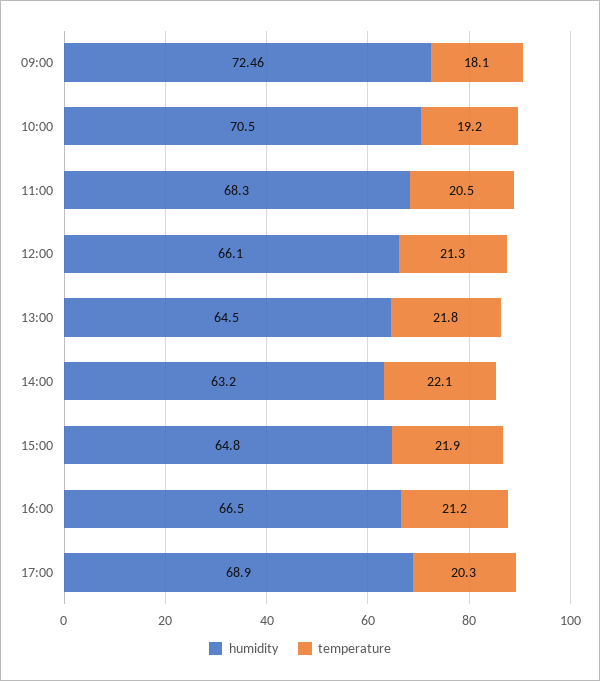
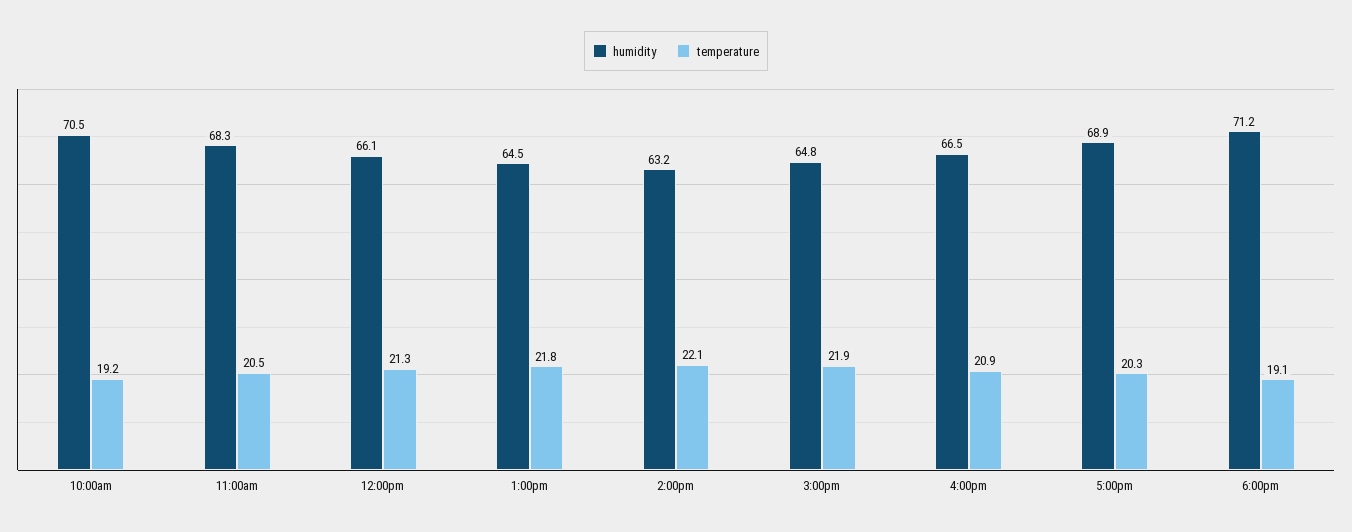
humidity, 09:00: 72.46 -> none
temperature, 09:00: 18.1 -> none
temperature, 16:00: 21.2 -> 20.9
humidity, 6:00pm: none -> 71.2
temperature, 6:00pm: none -> 19.1

